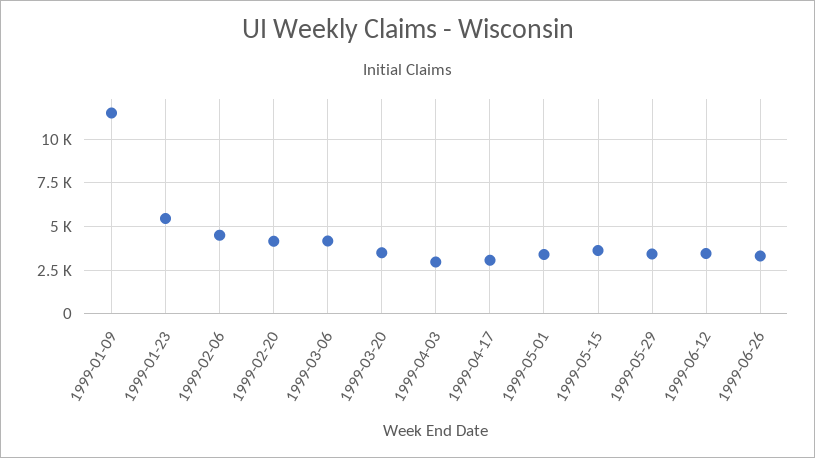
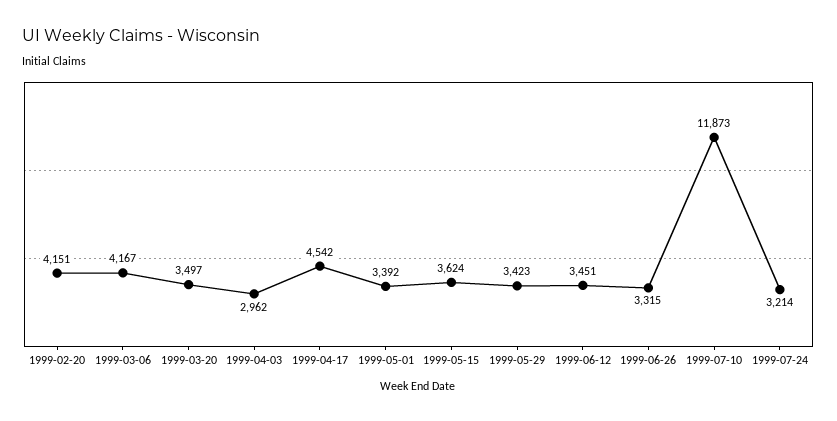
1999-01-09: 11500 -> none
1999-01-23: 5500 -> none
1999-02-06: 4500 -> none
1999-04-17: 3000 -> 4542
1999-07-10: none -> 11873
1999-07-24: none -> 3214

